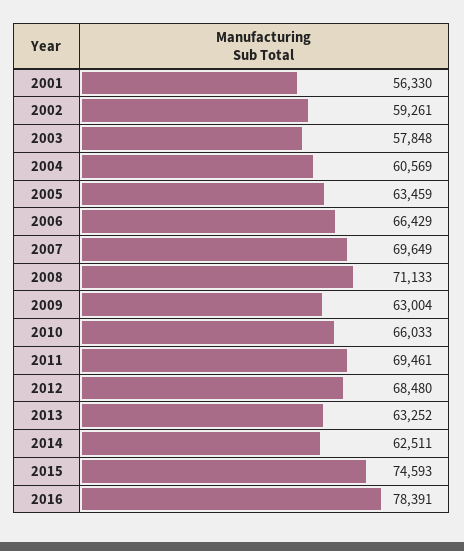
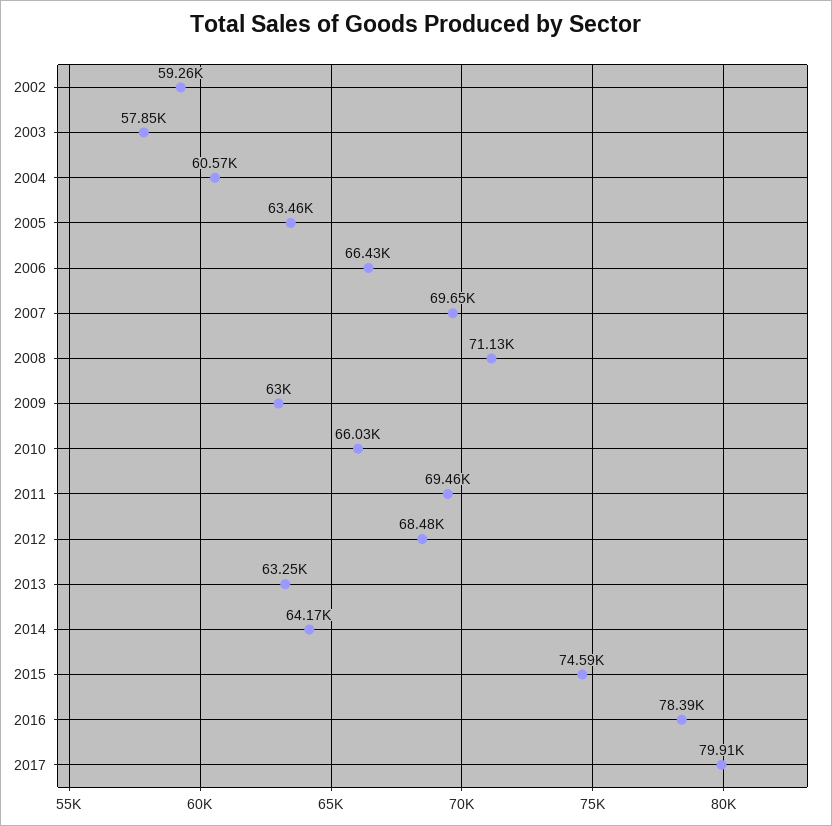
2001: 56330 -> none
2014: 62511 -> 64170
2017: none -> 79910

